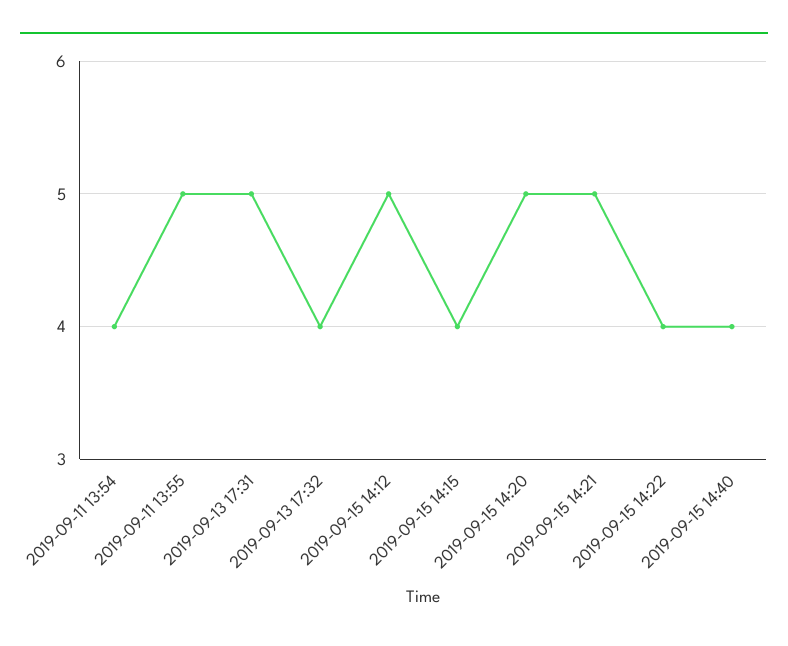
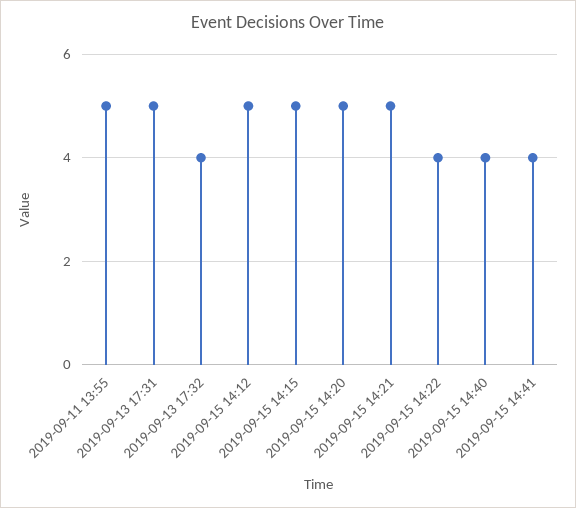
2019-09-11 13:54: 4 -> none
2019-09-15 14:15: 4 -> 5
2019-09-15 14:41: none -> 4

